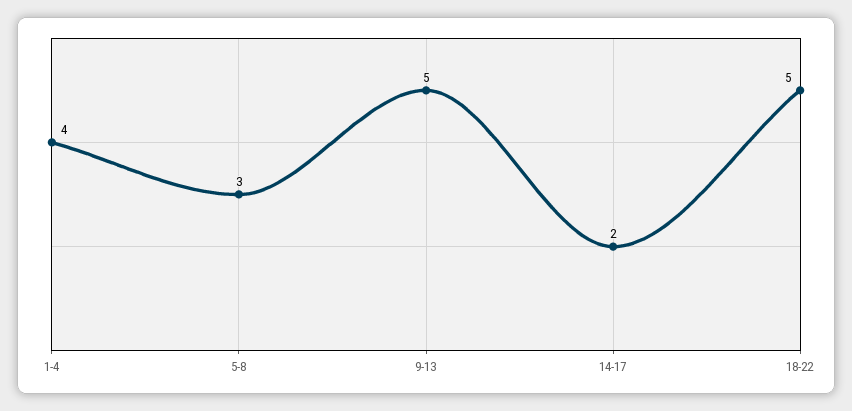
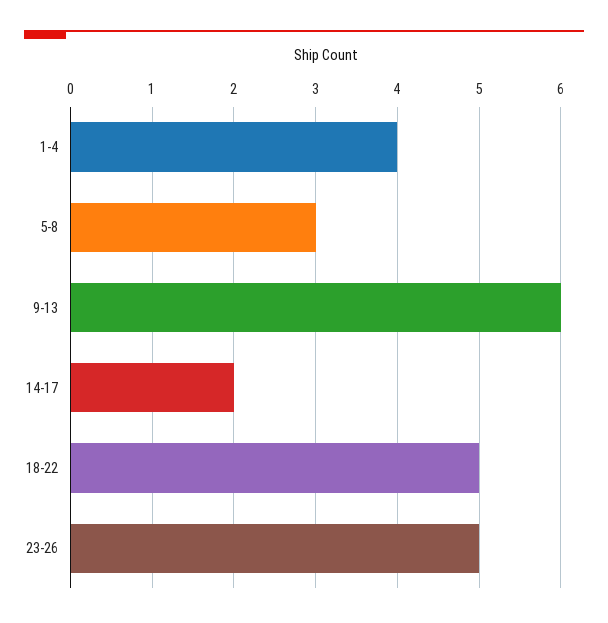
9-13: 5 -> 6
23-26: none -> 5

